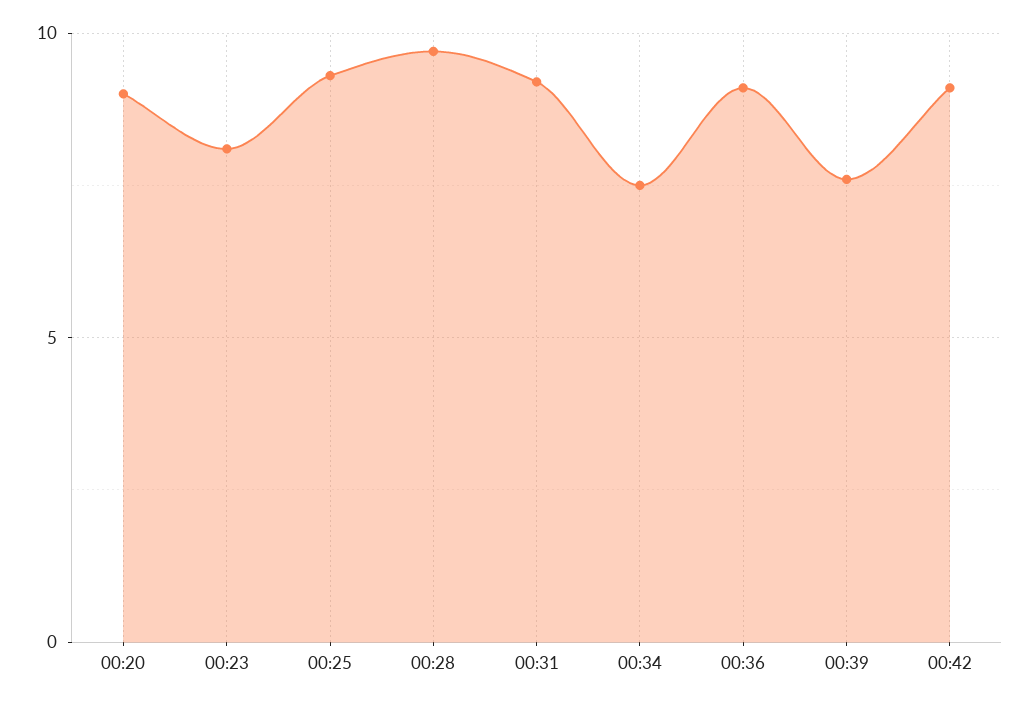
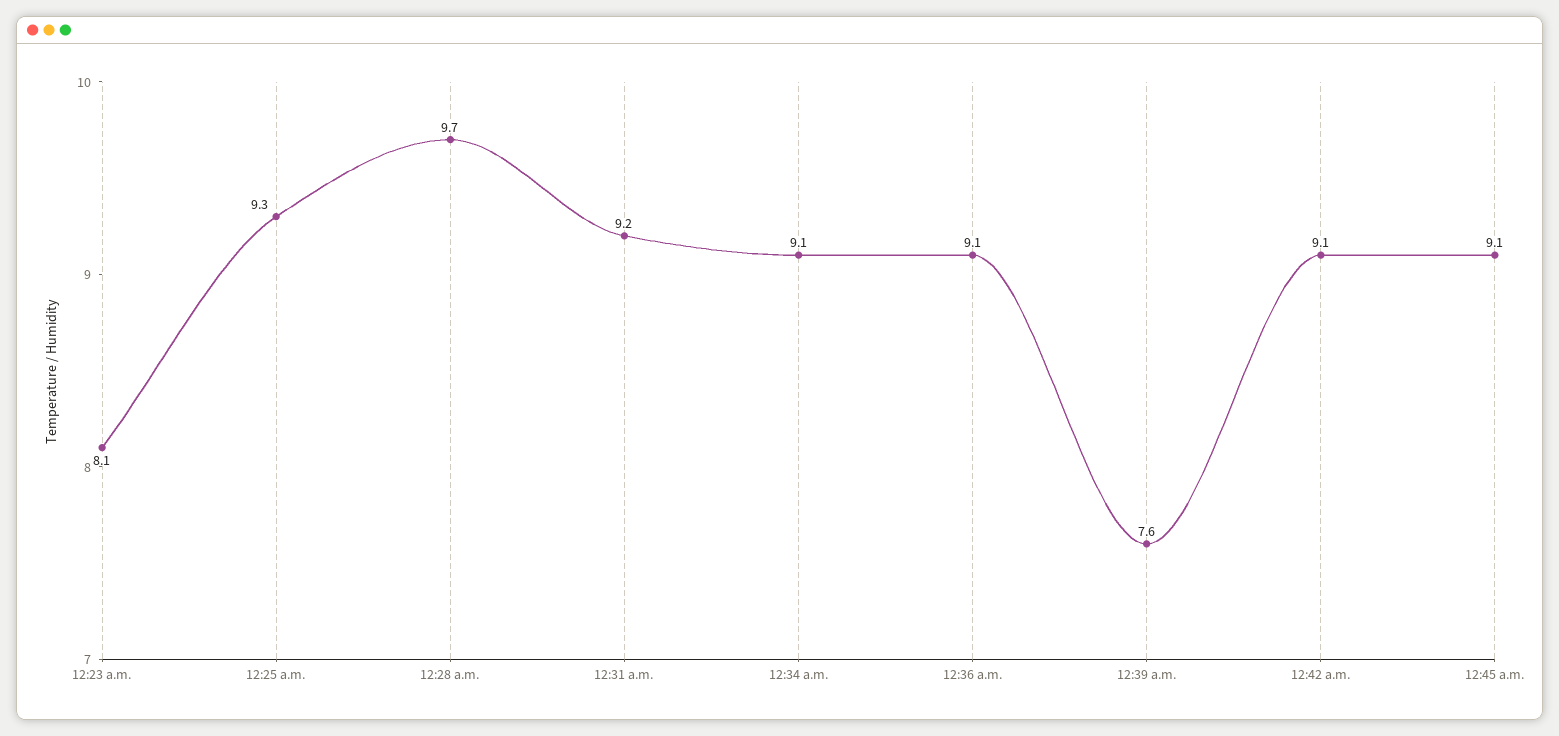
00:20: 9 -> none
00:34: 7.5 -> 9.1
12:45 a.m.: none -> 9.1

